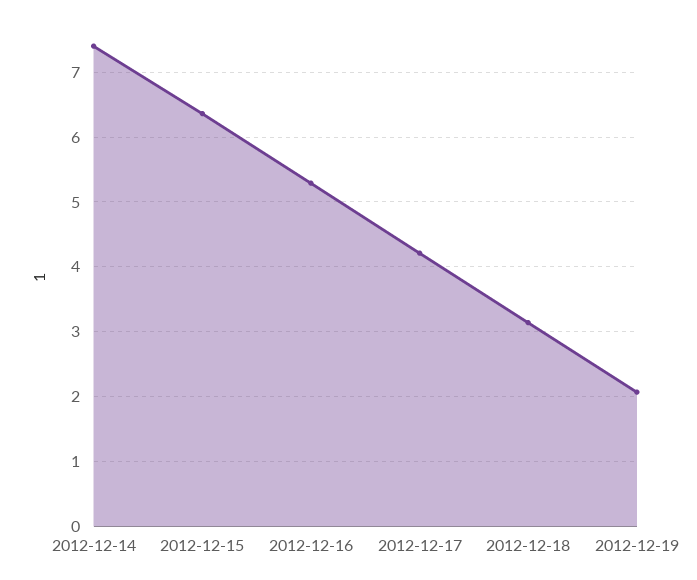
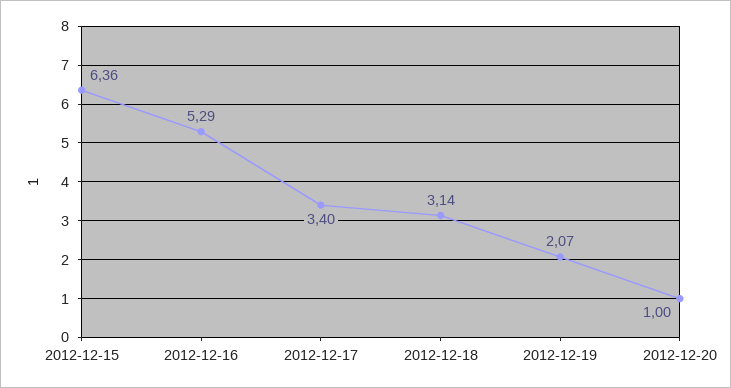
2012-12-14: 7.4 -> none
2012-12-17: 4.2 -> 3.4
2012-12-20: none -> 1

